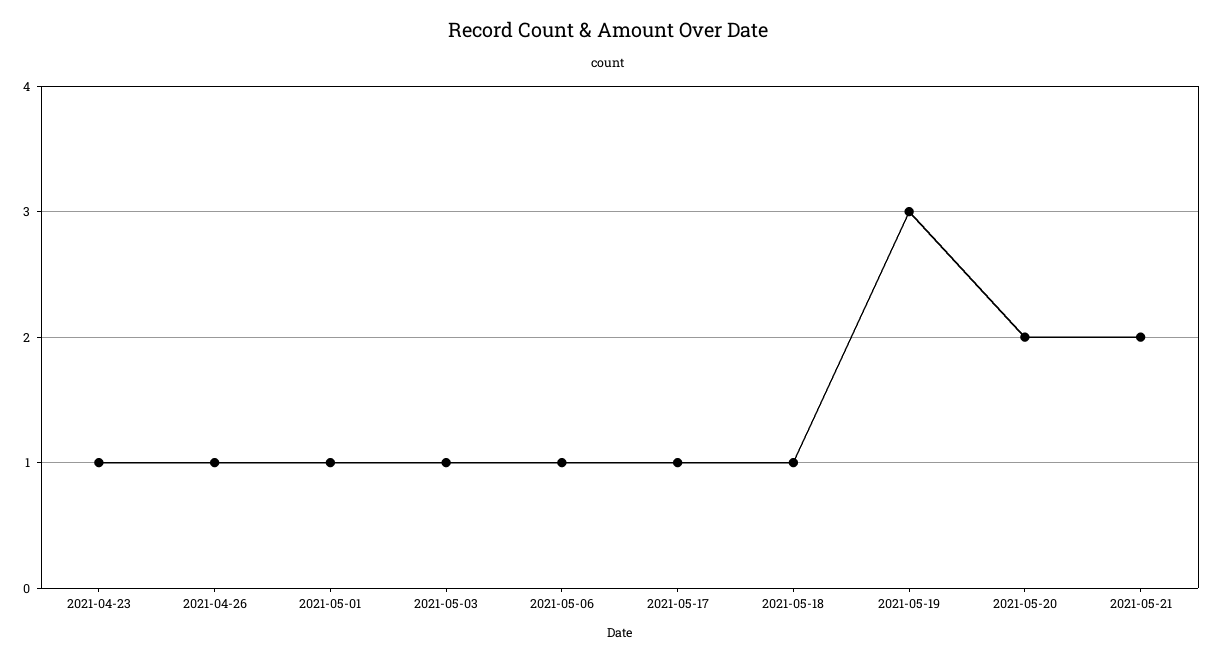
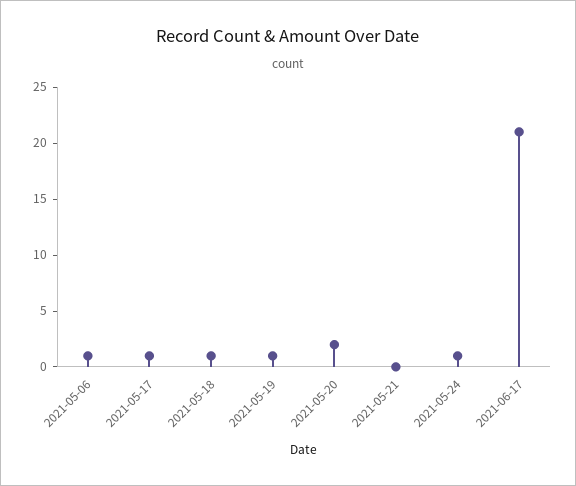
2021-04-23: 1 -> none
2021-04-26: 1 -> none
2021-05-01: 1 -> none
2021-05-03: 1 -> none
2021-05-19: 3 -> 1
2021-05-21: 2 -> 0
2021-05-24: none -> 1
2021-06-17: none -> 21

